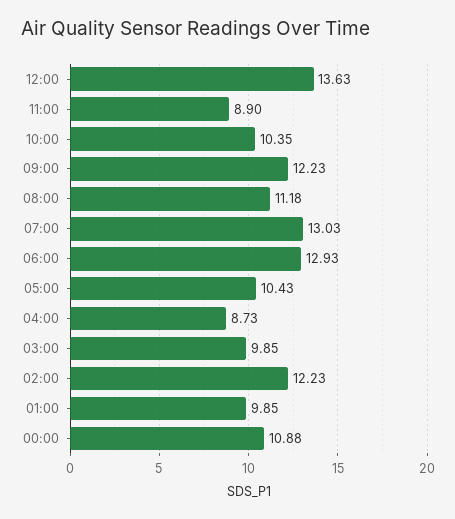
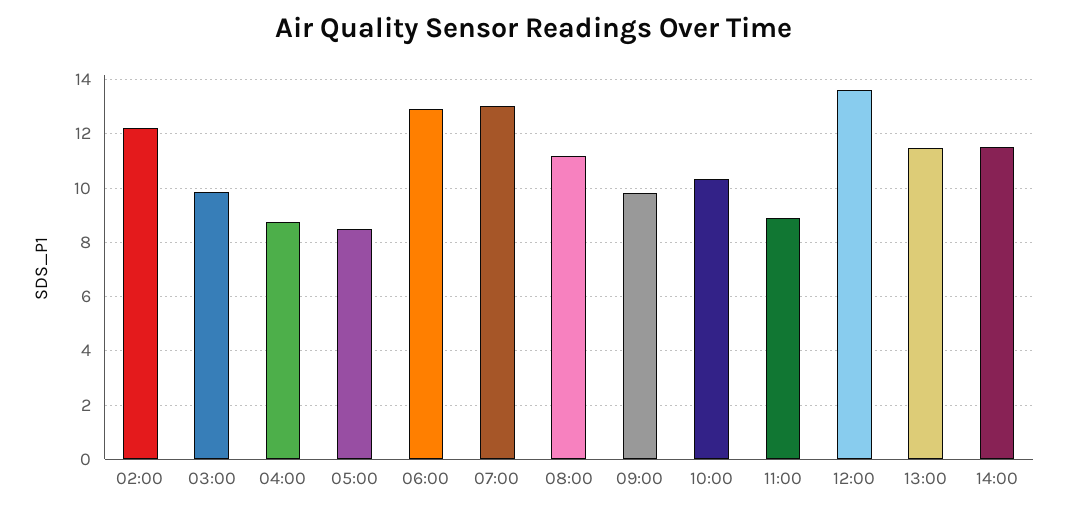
09:00: 12.23 -> 9.75
05:00: 10.43 -> 8.5
01:00: 9.85 -> none
00:00: 10.88 -> none
13:00: none -> 11.5
14:00: none -> 11.5

